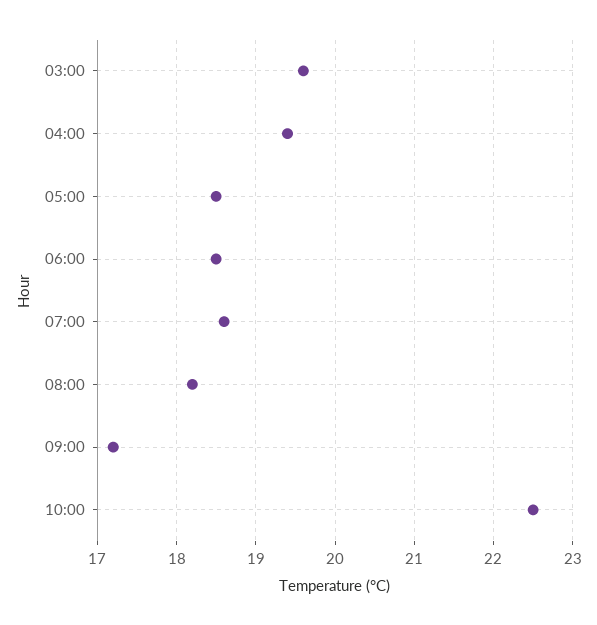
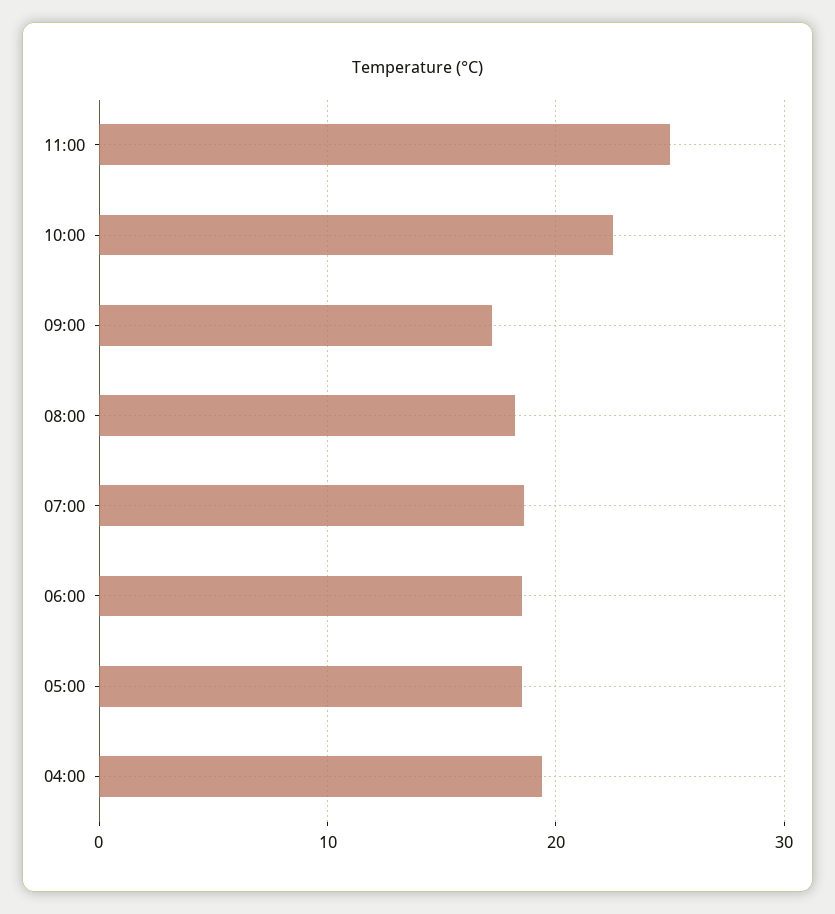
03:00: 19.6 -> none
11:00: none -> 25

